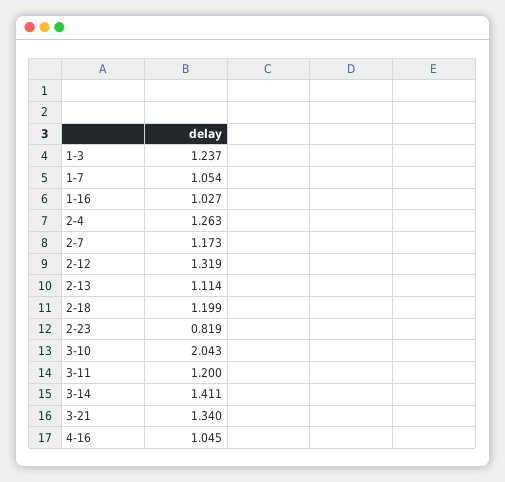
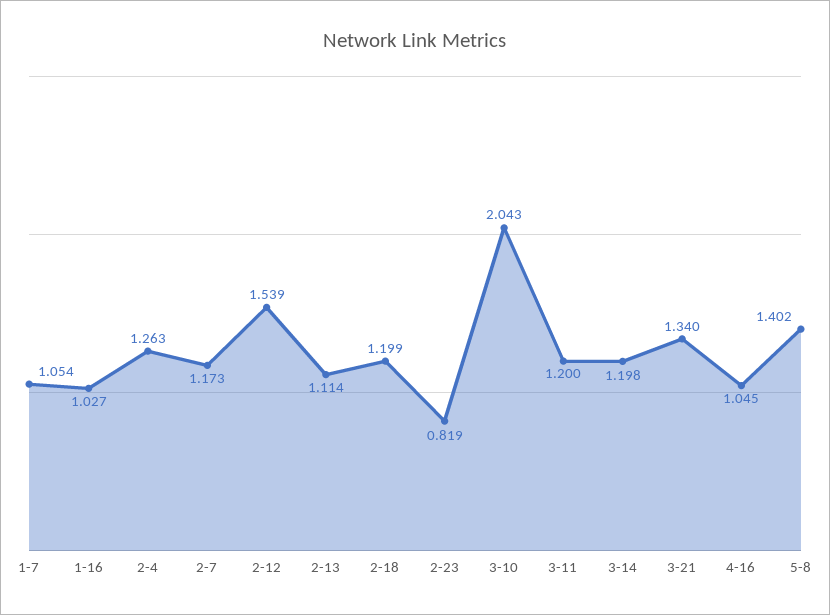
1-3: 1.237 -> none
2-12: 1.319 -> 1.539
3-14: 1.411 -> 1.198
5-8: none -> 1.402

